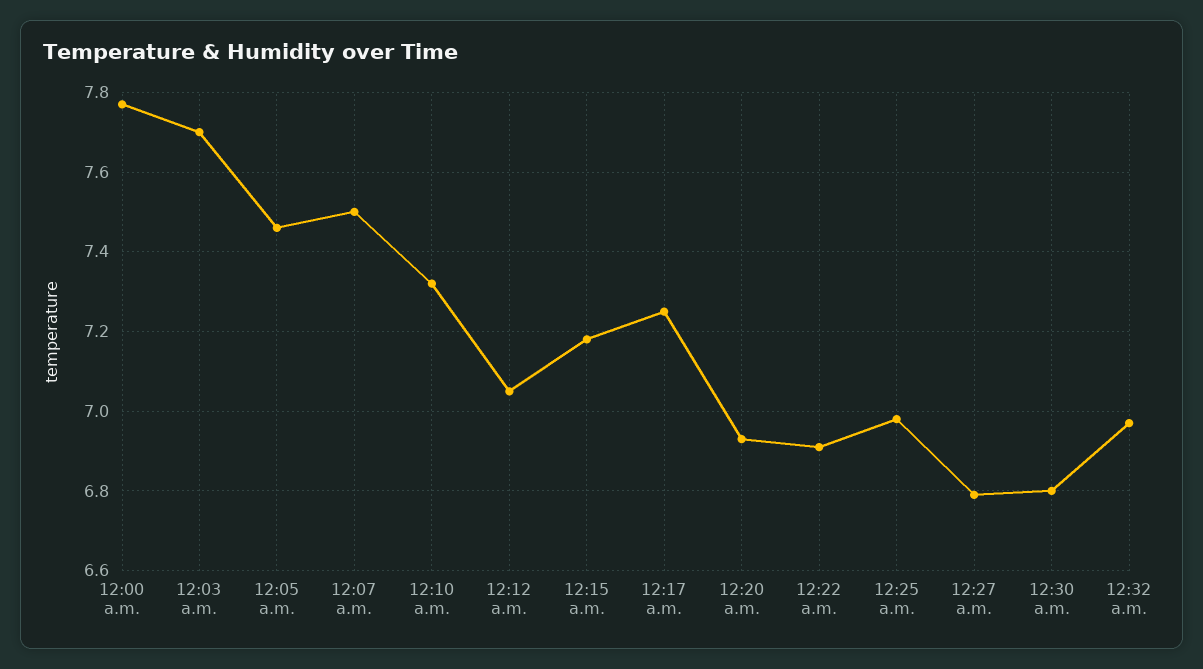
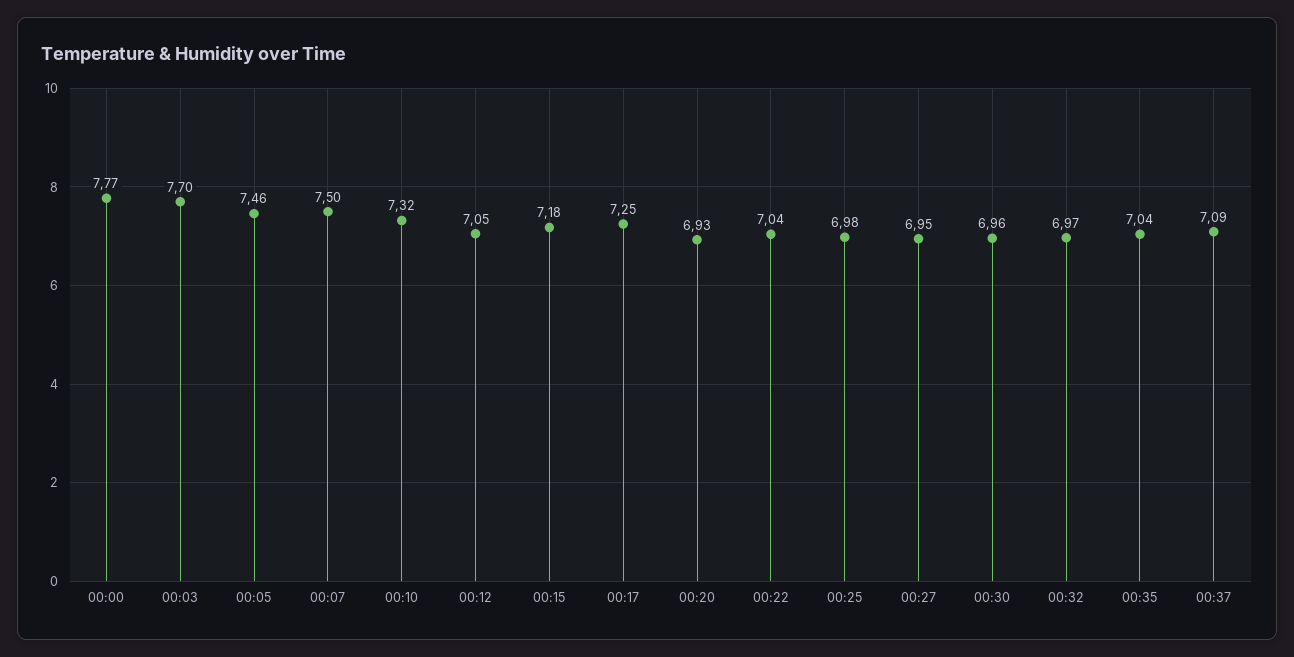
12:22 a.m.: 6.9 -> 7.04
12:27 a.m.: 6.8 -> 6.95
12:30 a.m.: 6.8 -> 6.96
00:35: none -> 7.04
00:37: none -> 7.09

